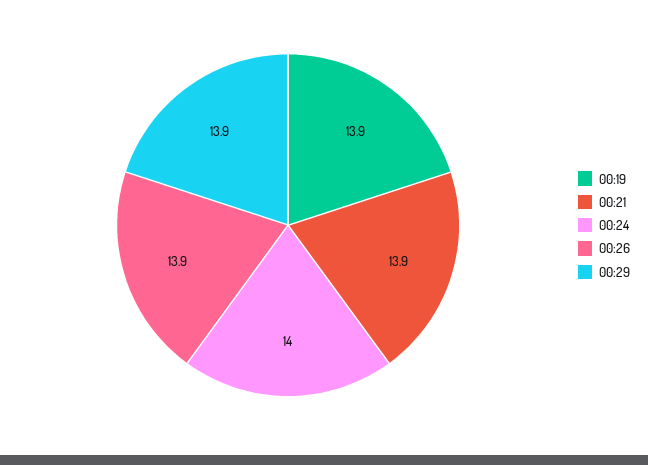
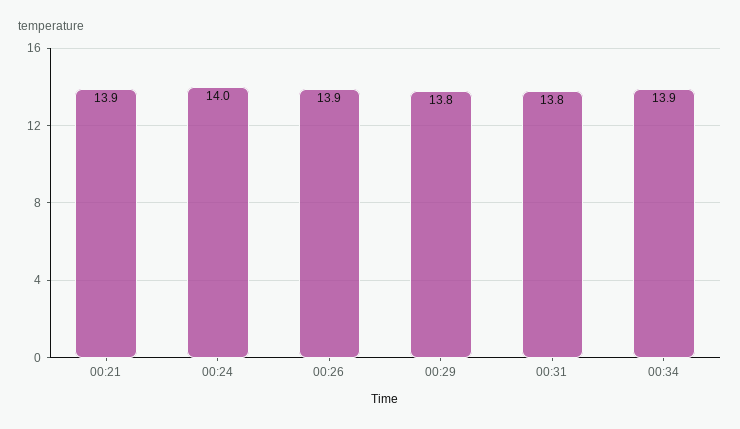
00:19: 13.9 -> none
00:29: 13.9 -> 13.8
00:31: none -> 13.8
00:34: none -> 13.9

